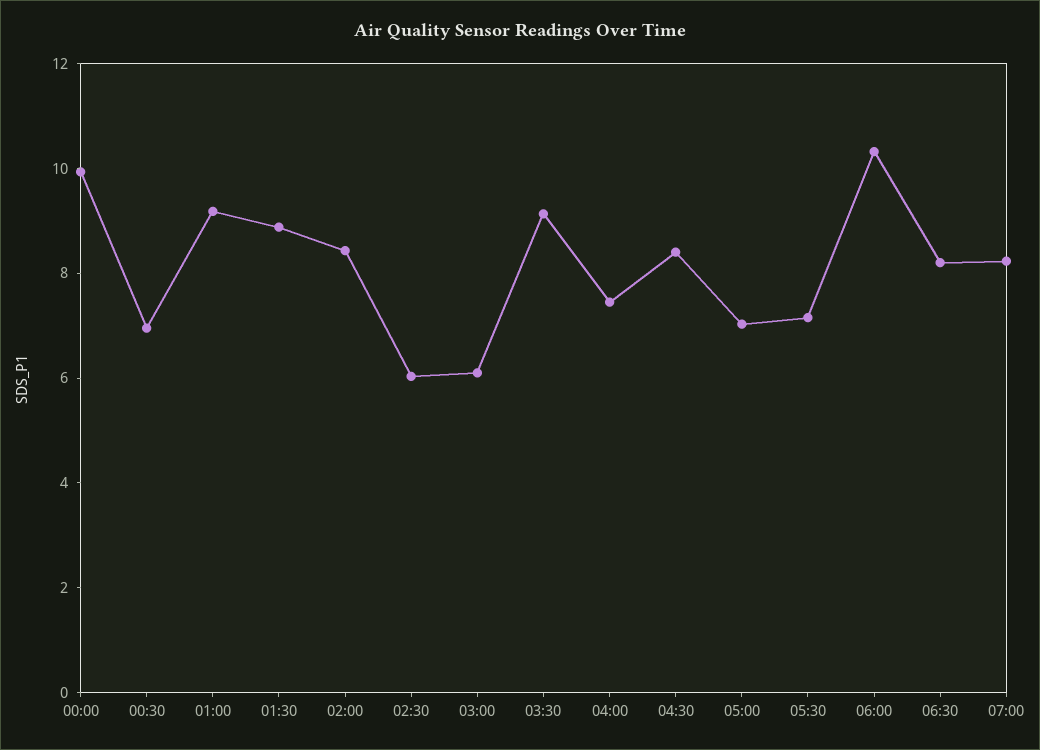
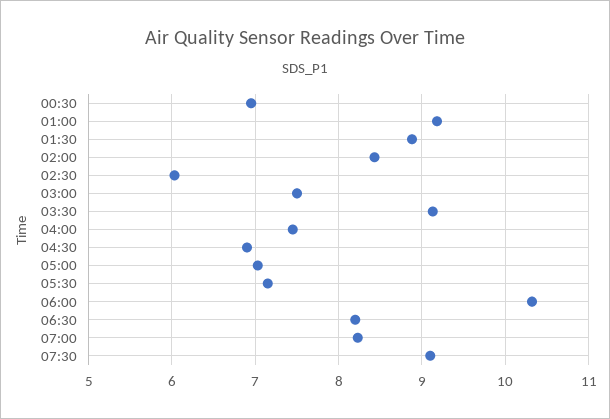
00:00: 10 -> none
03:00: 6 -> 7.5
04:30: 8.5 -> 6.9
07:30: none -> 9.1

